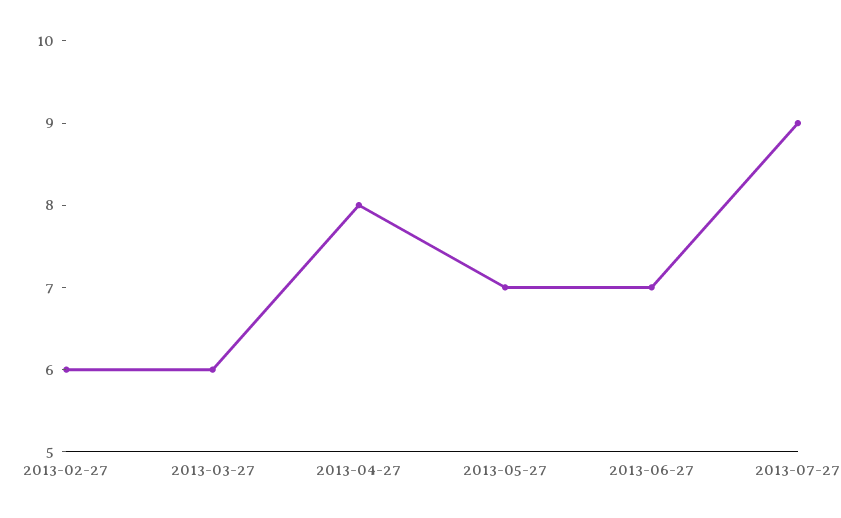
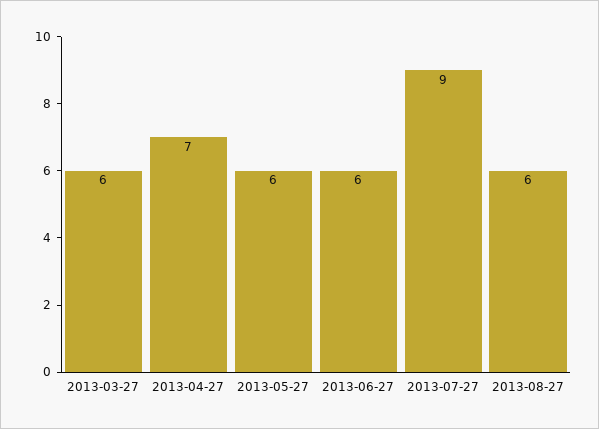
2013-02-27: 6 -> none
2013-04-27: 8 -> 7
2013-05-27: 7 -> 6
2013-06-27: 7 -> 6
2013-08-27: none -> 6

